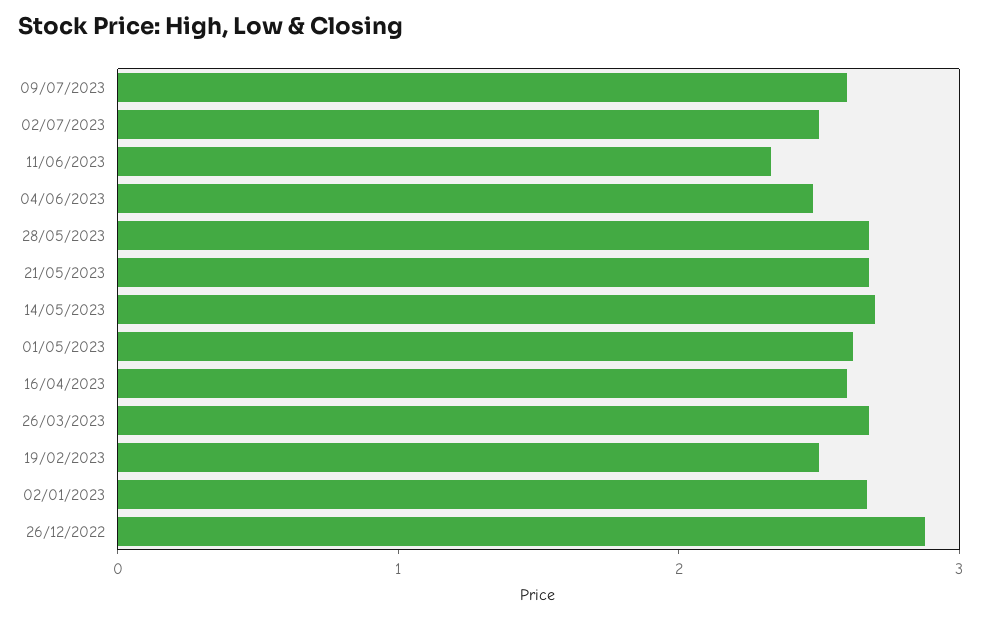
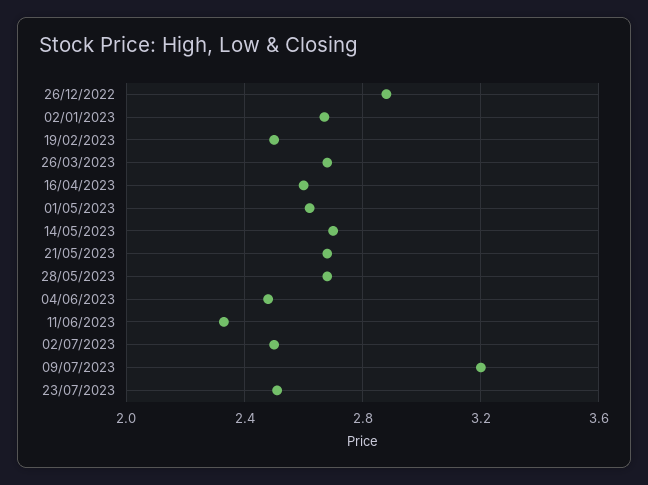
09/07/2023: 2.6 -> 3.2
23/07/2023: none -> 2.5

